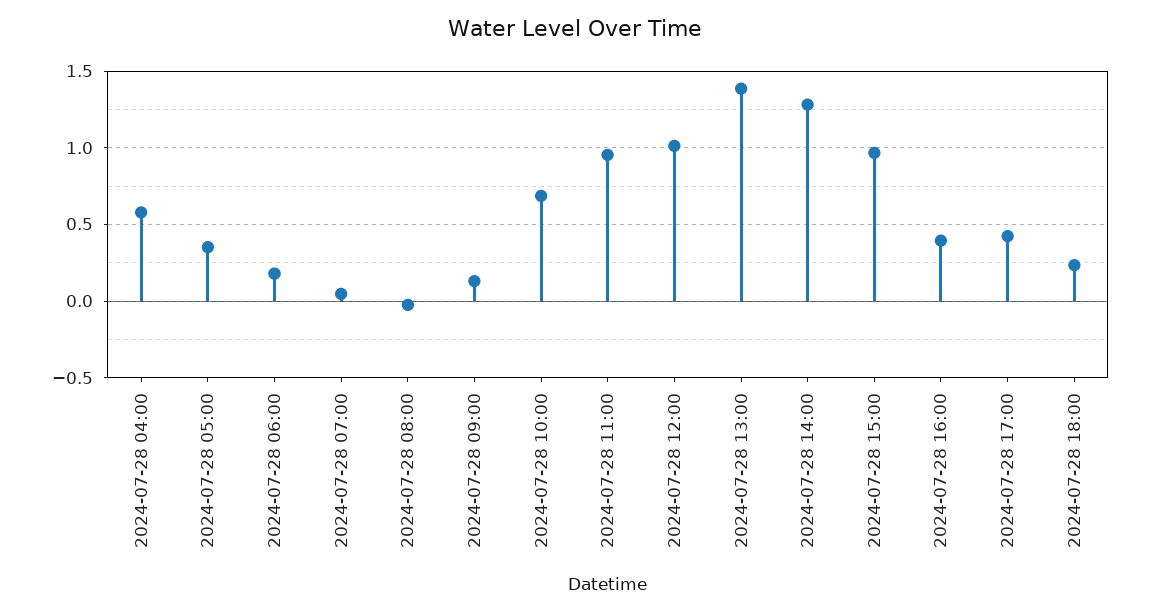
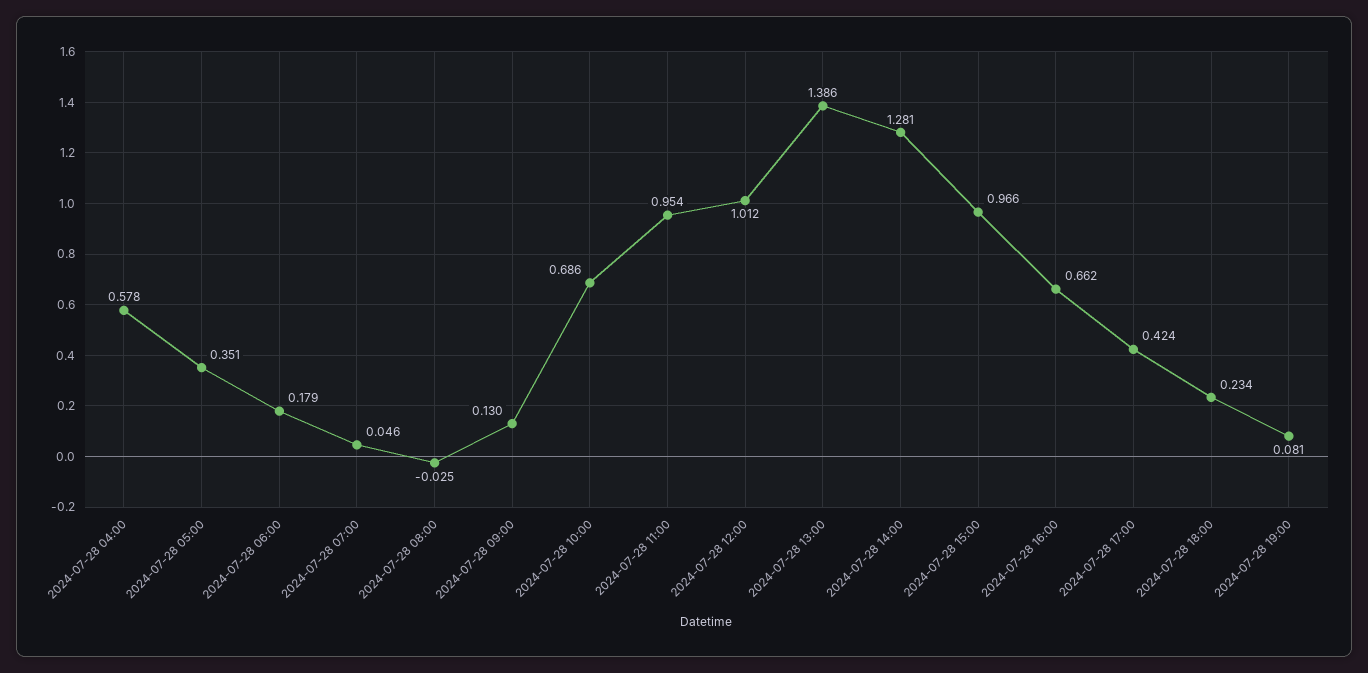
2024-07-28 16:00: 0.4 -> 0.662
2024-07-28 19:00: none -> 0.081

